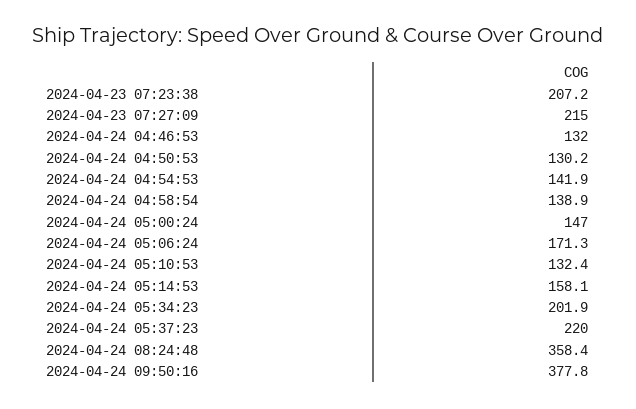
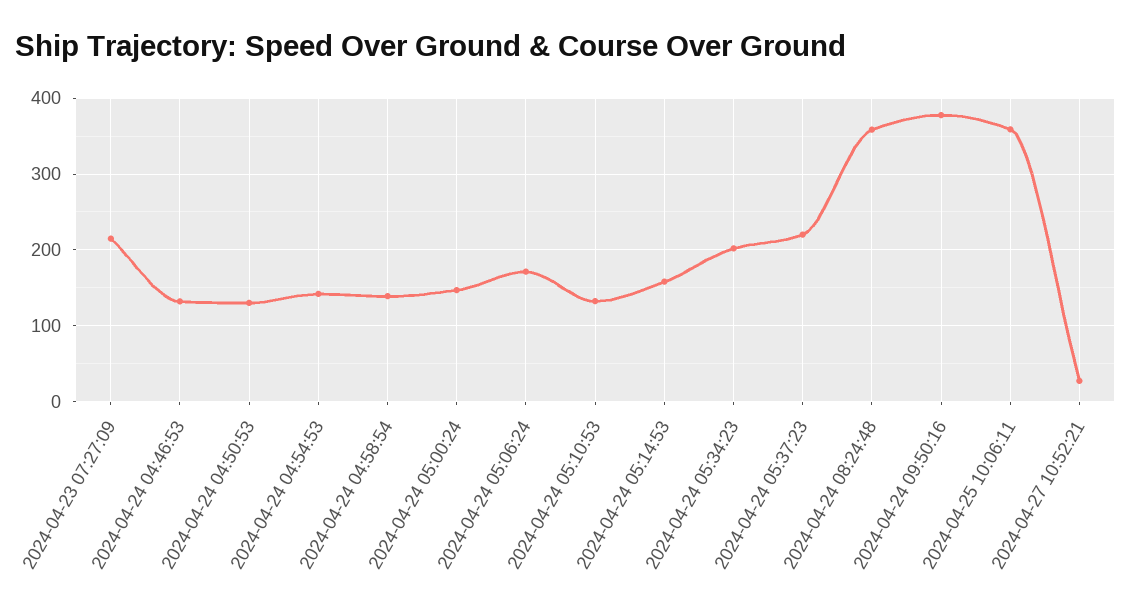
2024-04-23 07:23:38: 207.2 -> none
2024-04-25 10:06:11: none -> 360
2024-04-27 10:52:21: none -> 30

